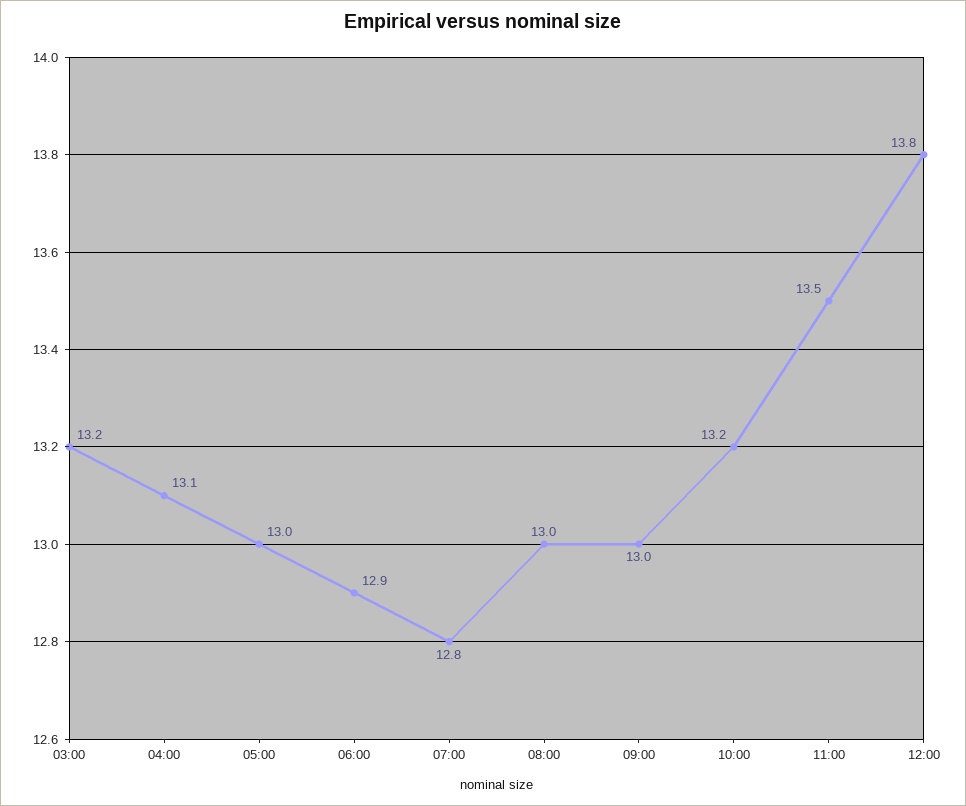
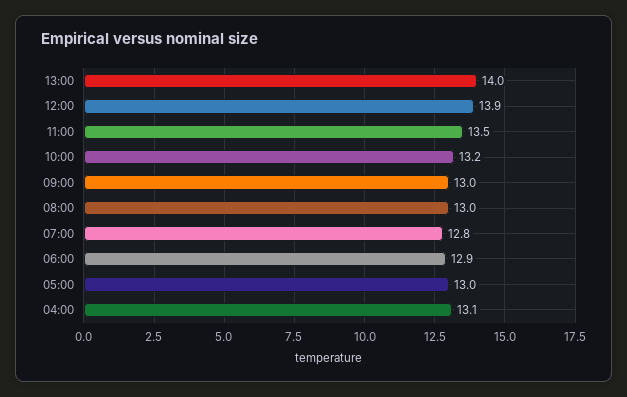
03:00: 13.2 -> none
12:00: 13.8 -> 13.9
13:00: none -> 14

